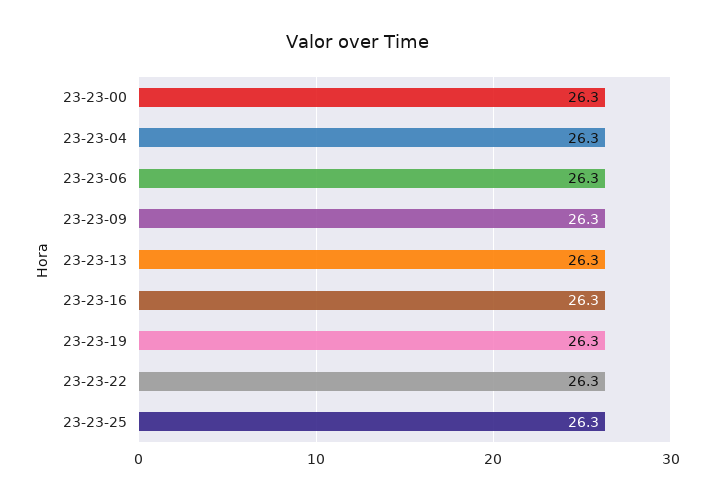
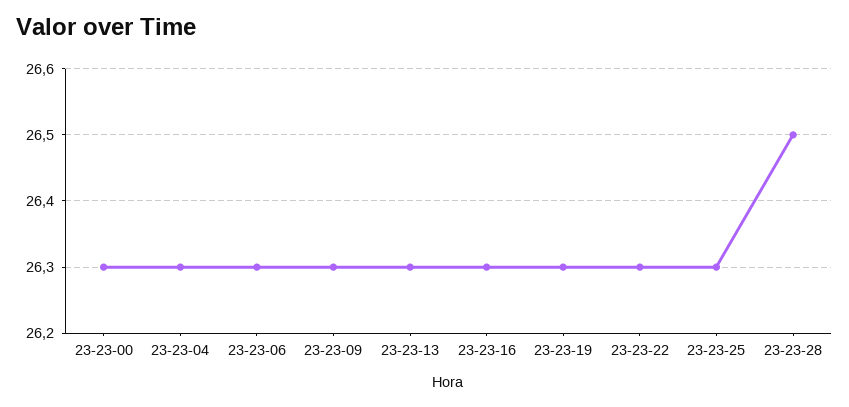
23-23-28: none -> 26.5

